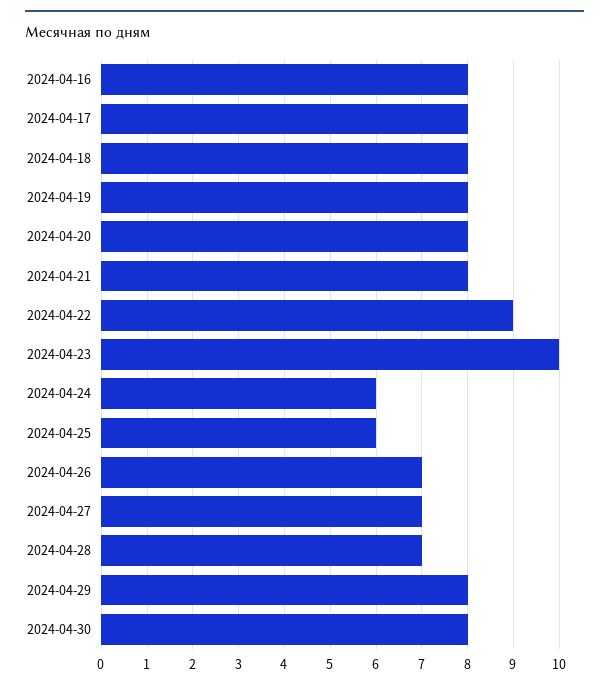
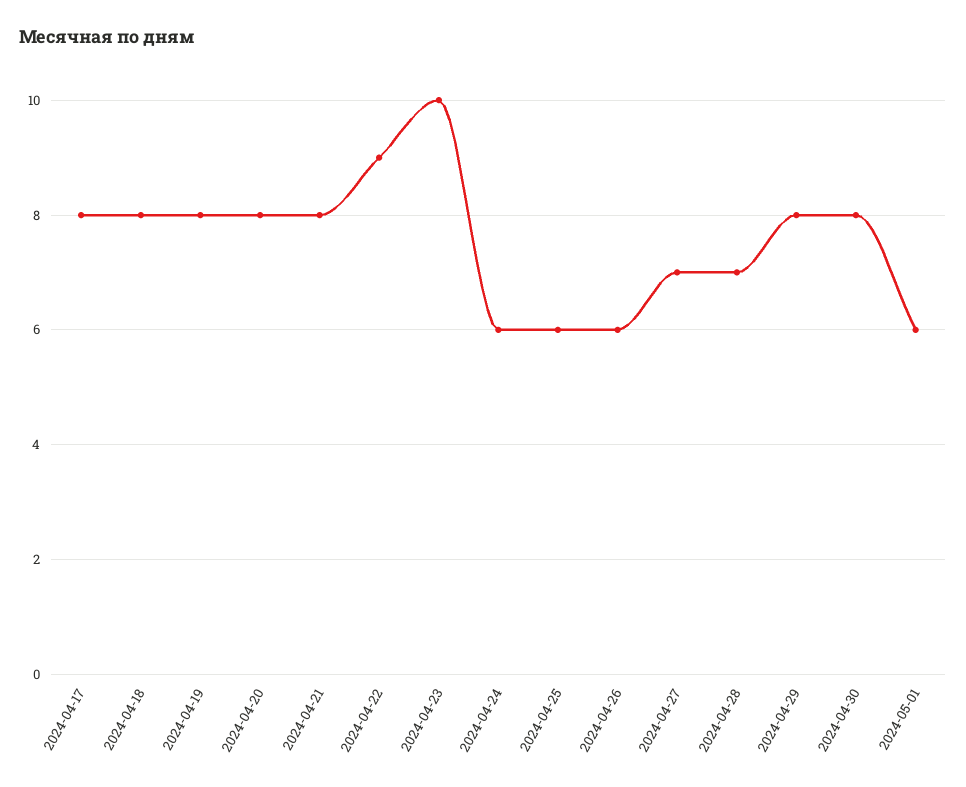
2024-04-16: 8 -> none
2024-04-26: 7 -> 6
2024-05-01: none -> 6

